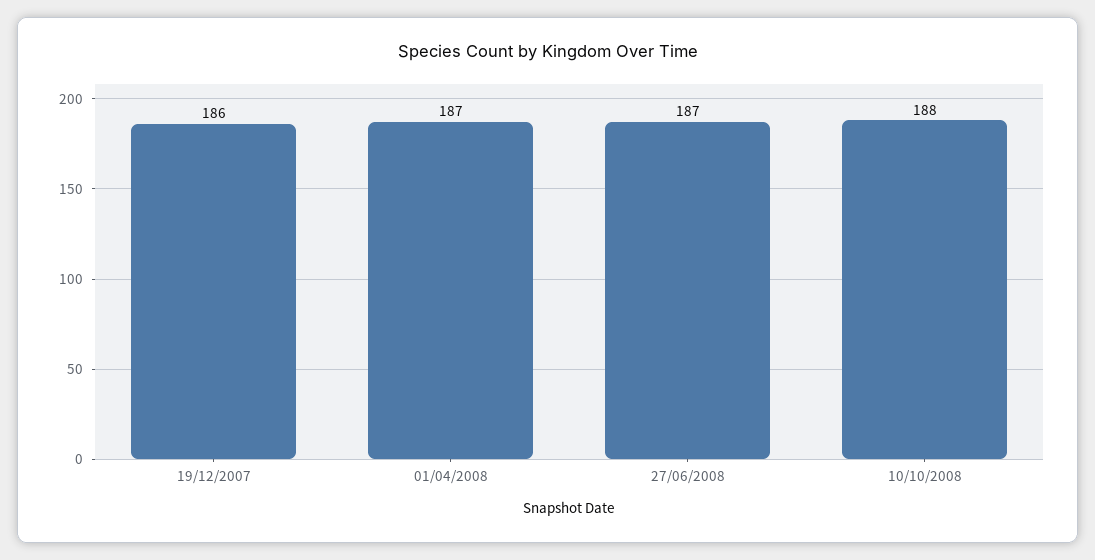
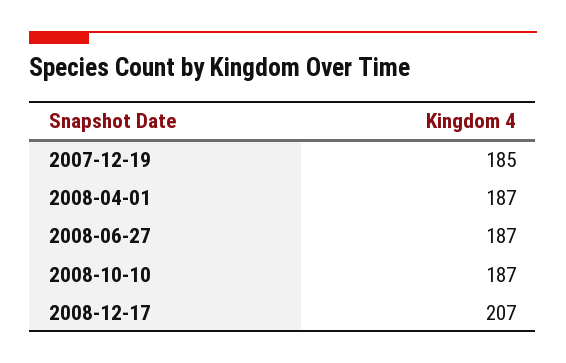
19/12/2007: 186 -> 185
10/10/2008: 188 -> 187
2008-12-17: none -> 207

